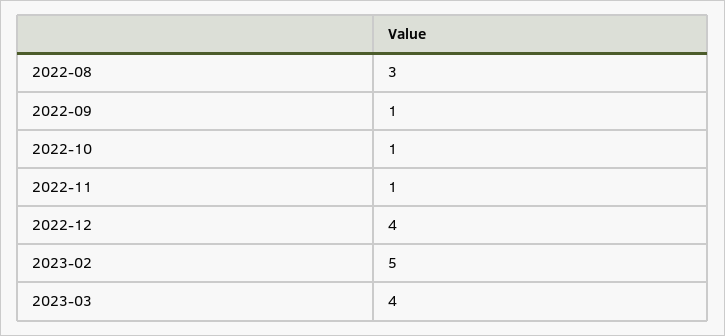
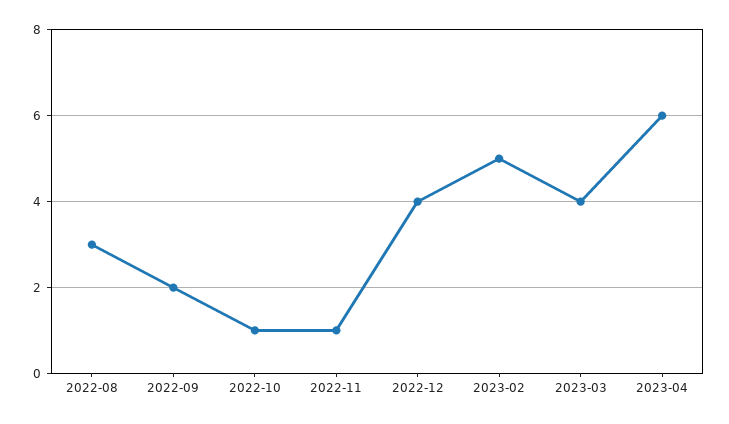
2022-09: 1 -> 2
2023-04: none -> 6

